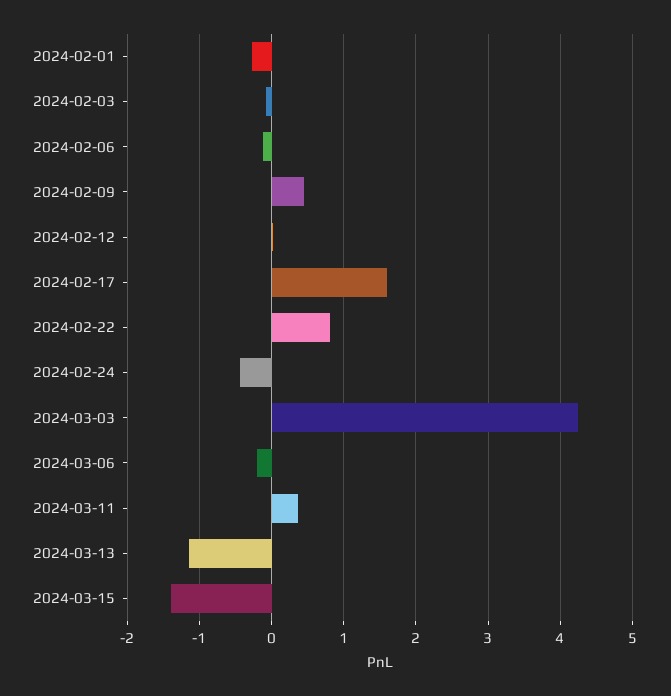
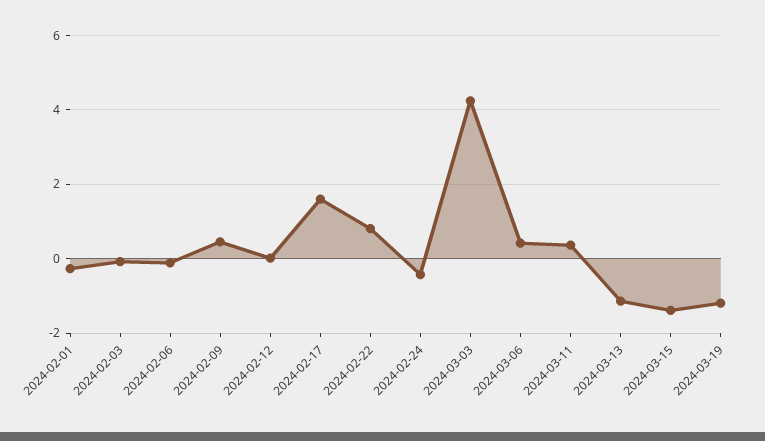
2024-03-06: -0.2 -> 0.4
2024-03-19: none -> -1.2

